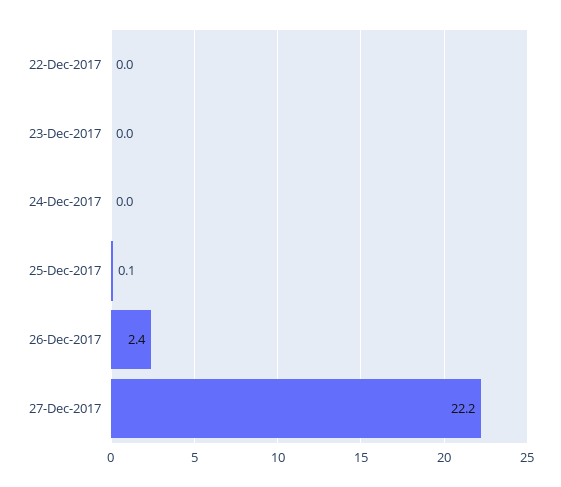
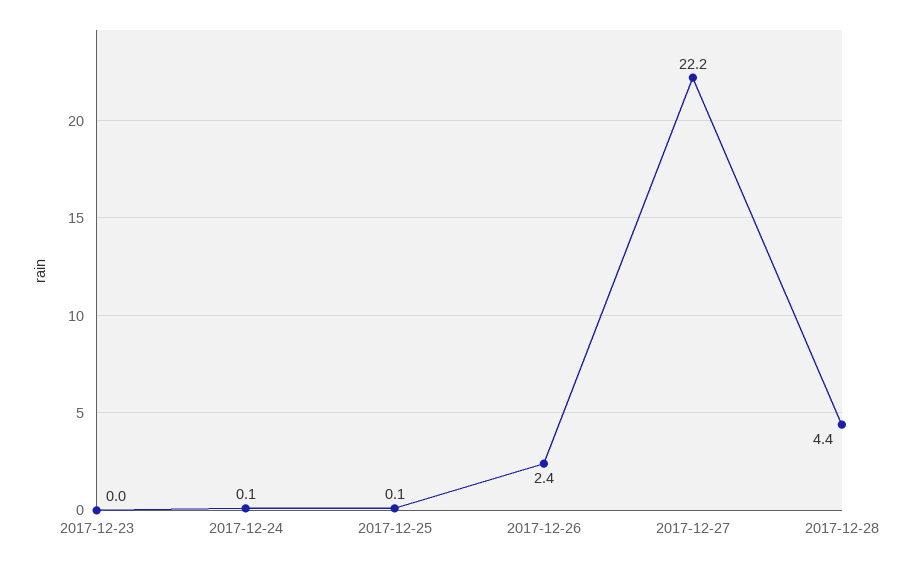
22-Dec-2017: 0 -> none
24-Dec-2017: 0 -> 0.1
2017-12-28: none -> 4.4

